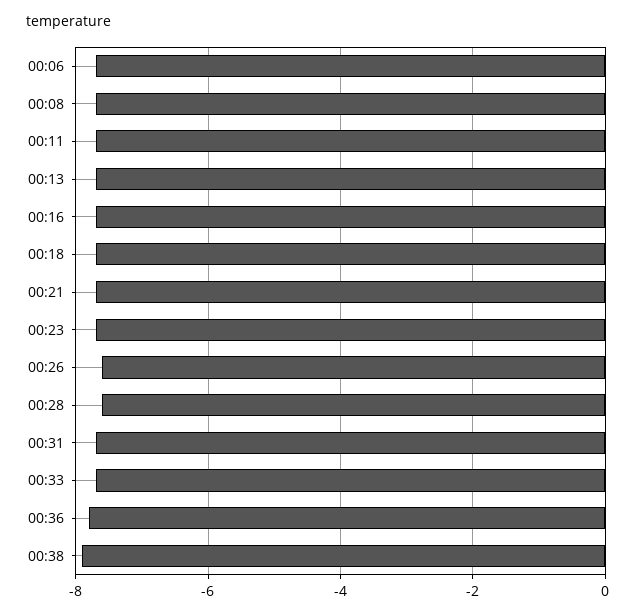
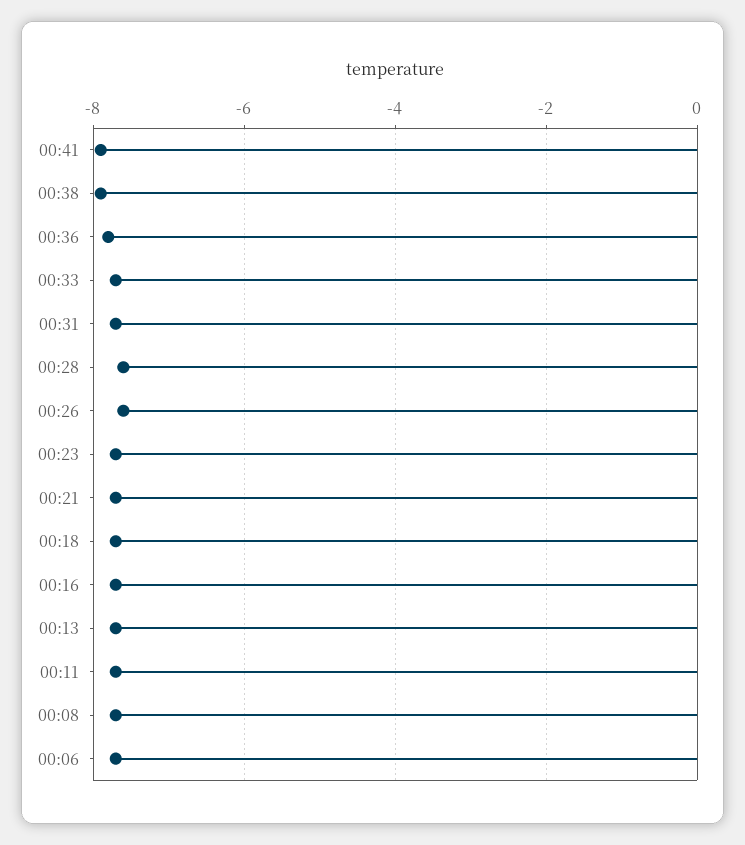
00:41: none -> -8

